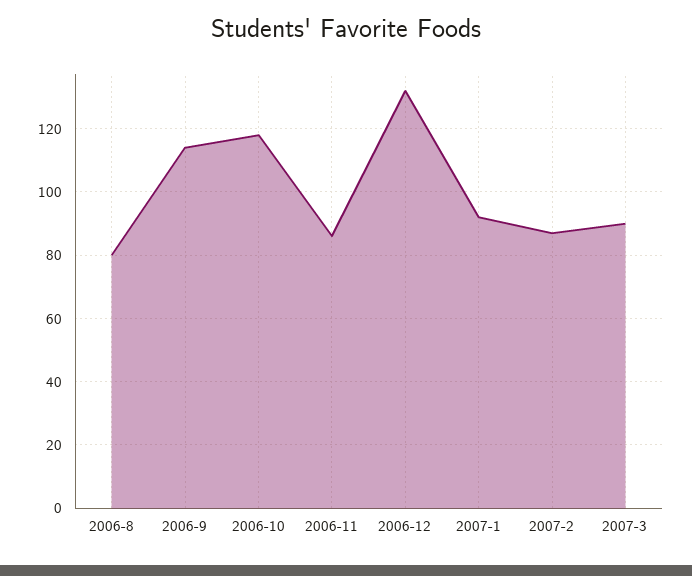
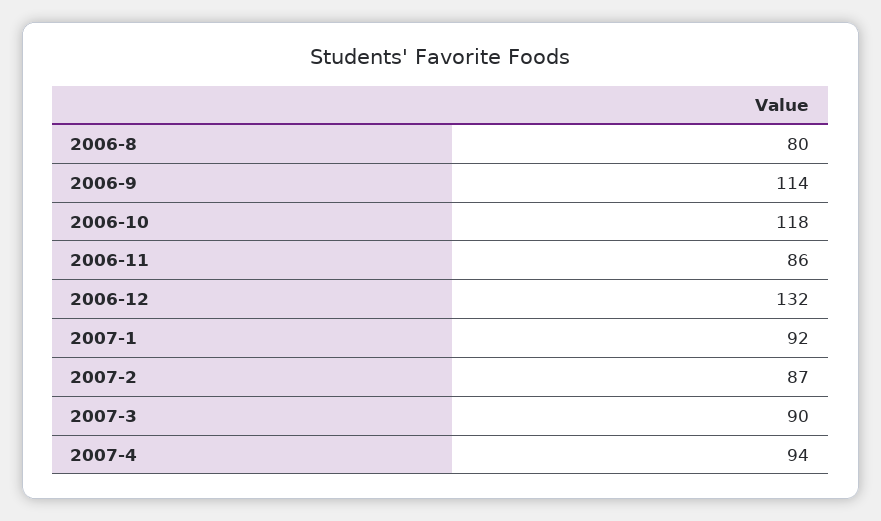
2007-4: none -> 94

